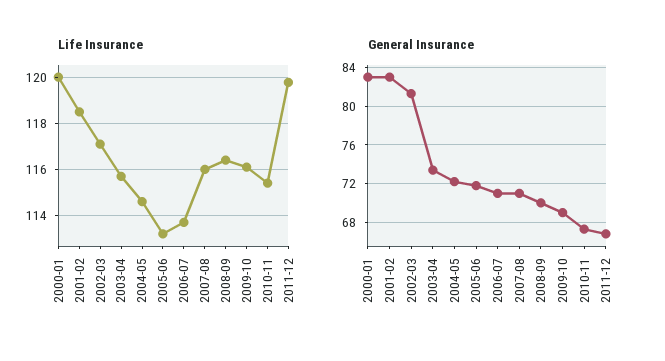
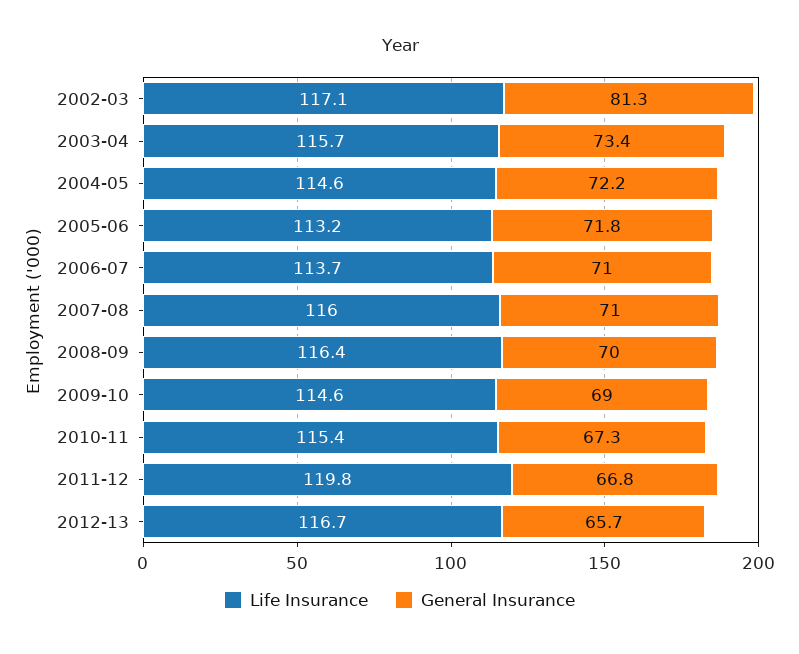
Life Insurance, 2000-01: 120 -> none
Life Insurance, 2001-02: 118.5 -> none
Life Insurance, 2009-10: 116 -> 114.6
General Insurance, 2000-01: 83 -> none
General Insurance, 2001-02: 83 -> none
Life Insurance, 2012-13: none -> 116.7
General Insurance, 2012-13: none -> 65.7

